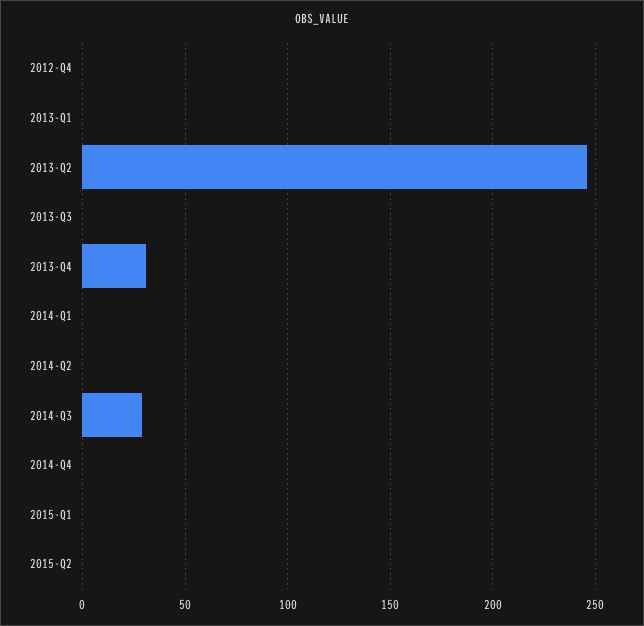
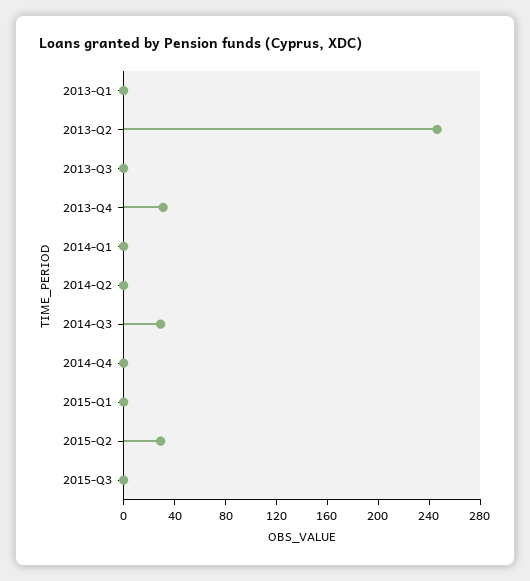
2012-Q4: 0 -> none
2015-Q2: 0 -> 30
2015-Q3: none -> 0

